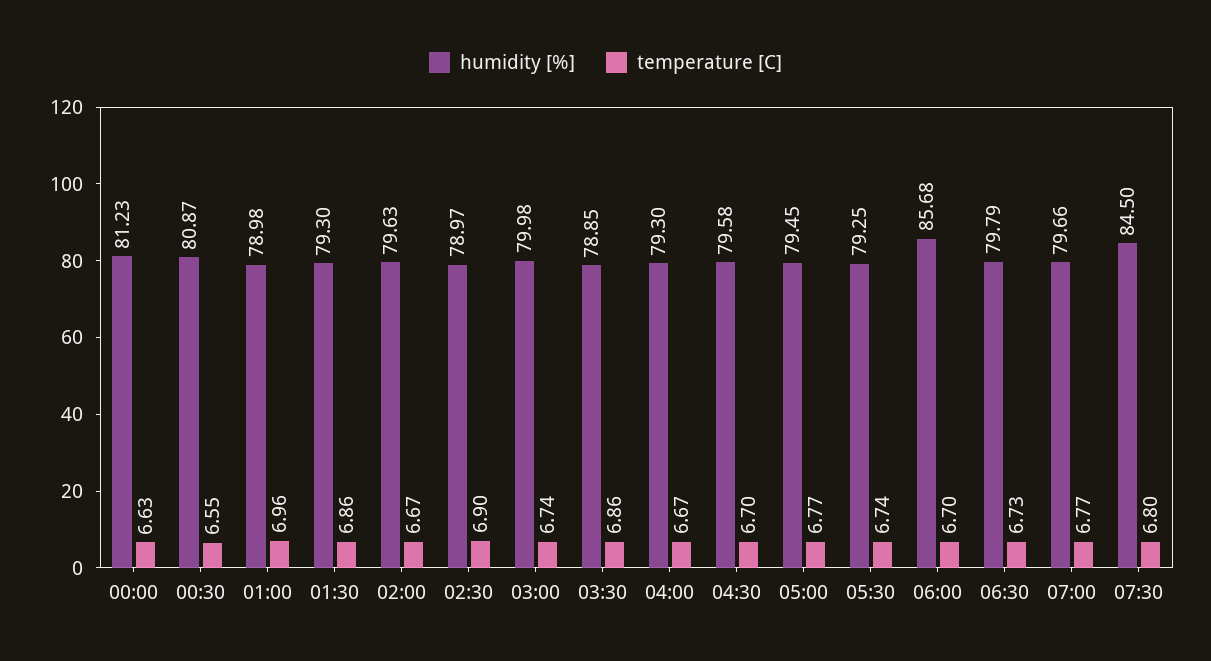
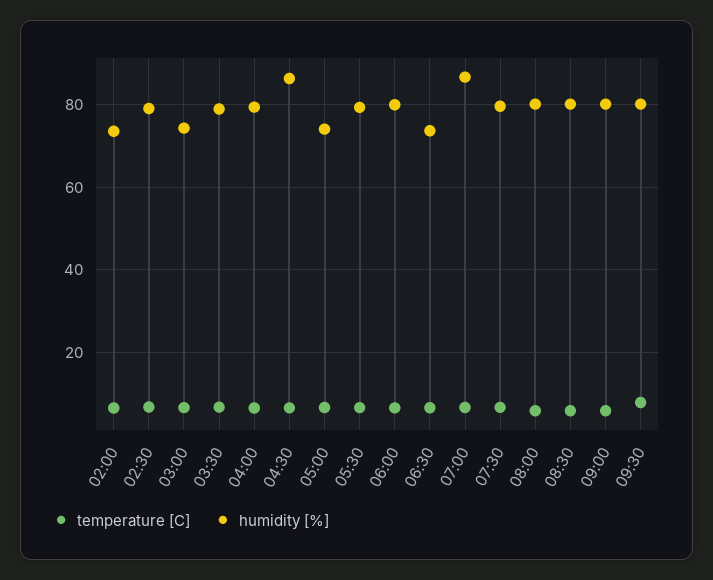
humidity [%], 00:00: 81.23 -> none
temperature [C], 00:00: 6.63 -> none
humidity [%], 00:30: 80.87 -> none
temperature [C], 00:30: 6.55 -> none
humidity [%], 01:00: 78.98 -> none
temperature [C], 01:00: 6.96 -> none
humidity [%], 01:30: 79.3 -> none
temperature [C], 01:30: 6.86 -> none
humidity [%], 02:00: 79.63 -> 74
humidity [%], 03:00: 79.98 -> 74
humidity [%], 04:30: 79.58 -> 86
humidity [%], 05:00: 79.45 -> 74
humidity [%], 06:00: 85.68 -> 80
humidity [%], 06:30: 79.79 -> 74
humidity [%], 07:00: 79.66 -> 86
humidity [%], 07:30: 84.5 -> 80
temperature [C], 08:00: none -> 6
humidity [%], 08:00: none -> 80
temperature [C], 08:30: none -> 6
humidity [%], 08:30: none -> 80
temperature [C], 09:00: none -> 6
humidity [%], 09:00: none -> 80
temperature [C], 09:30: none -> 8
humidity [%], 09:30: none -> 80

